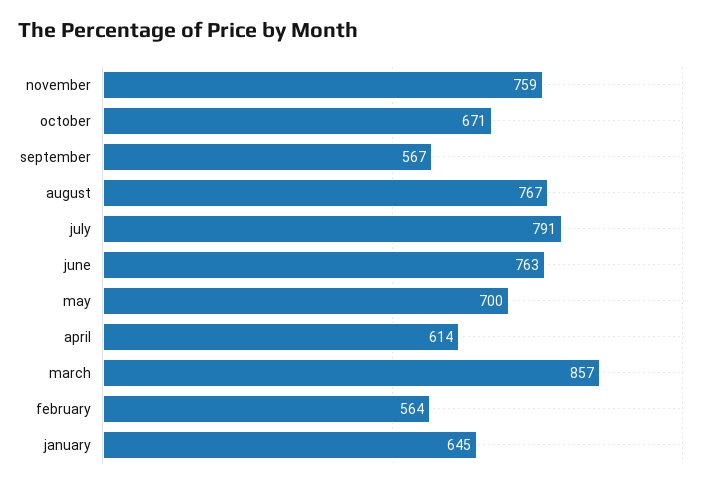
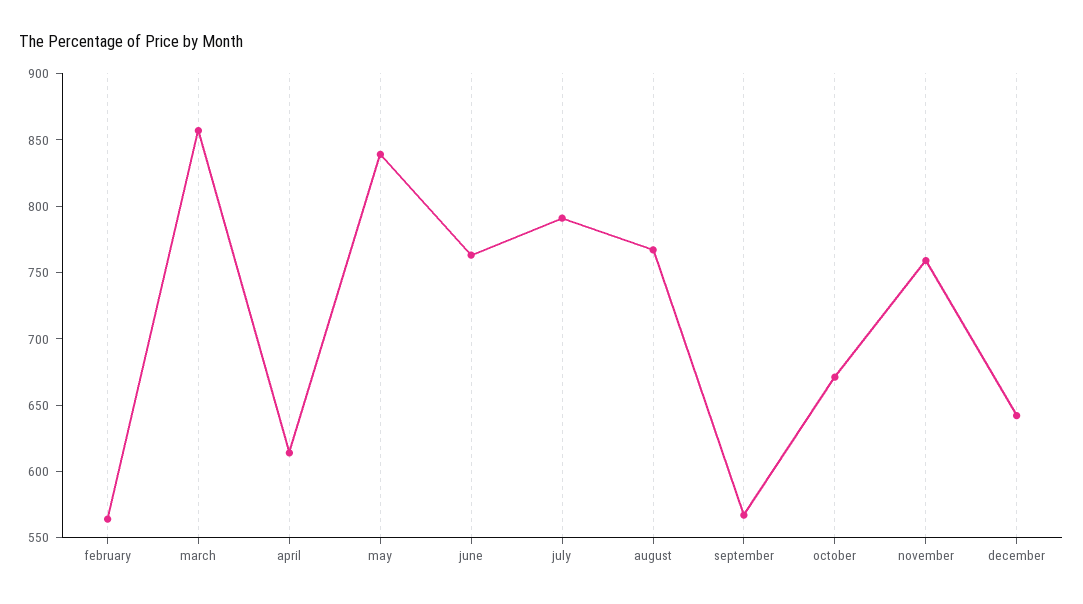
may: 700 -> 840
january: 645 -> none
december: none -> 640

